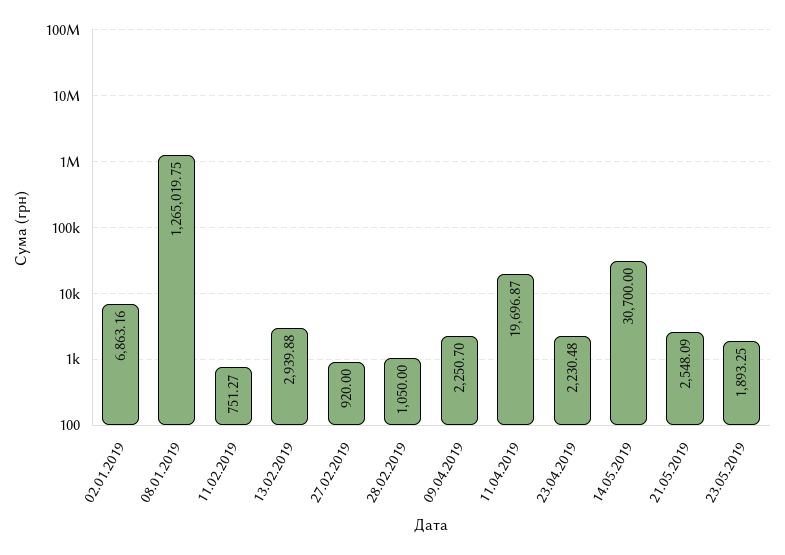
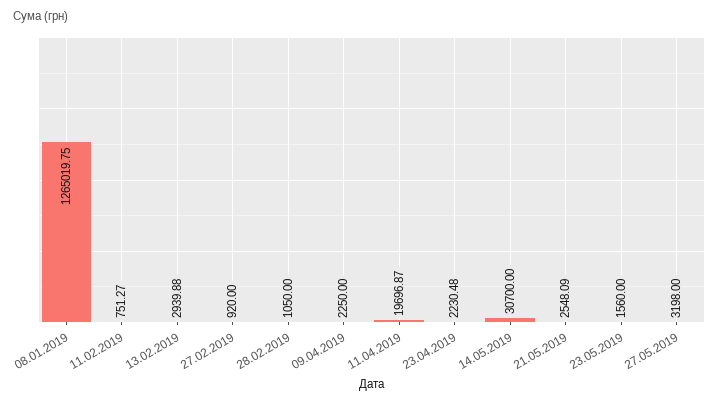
02.01.2019: 6863.16 -> none
09.04.2019: 2250.7 -> 2250
23.05.2019: 1893.25 -> 1560
27.05.2019: none -> 3198

